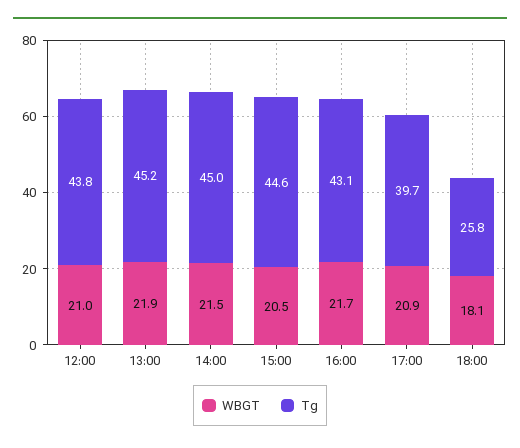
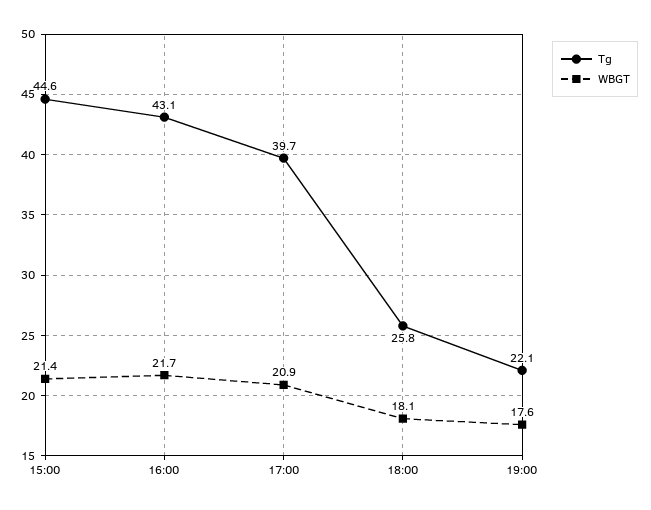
WBGT, 12:00: 21 -> none
Tg, 12:00: 43.8 -> none
WBGT, 13:00: 21.9 -> none
Tg, 13:00: 45.2 -> none
WBGT, 14:00: 21.5 -> none
Tg, 14:00: 45 -> none
WBGT, 15:00: 20.5 -> 21.4
Tg, 19:00: none -> 22.1
WBGT, 19:00: none -> 17.6

